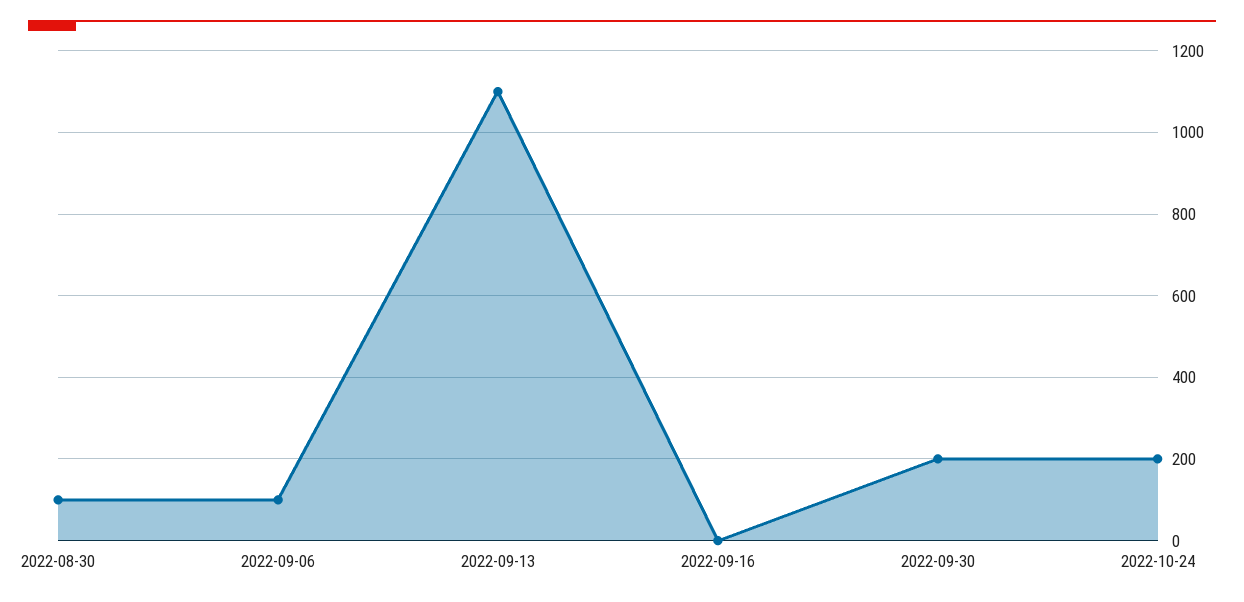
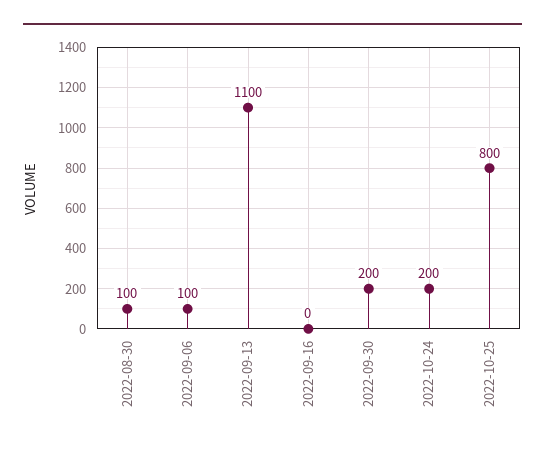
2022-10-25: none -> 800

